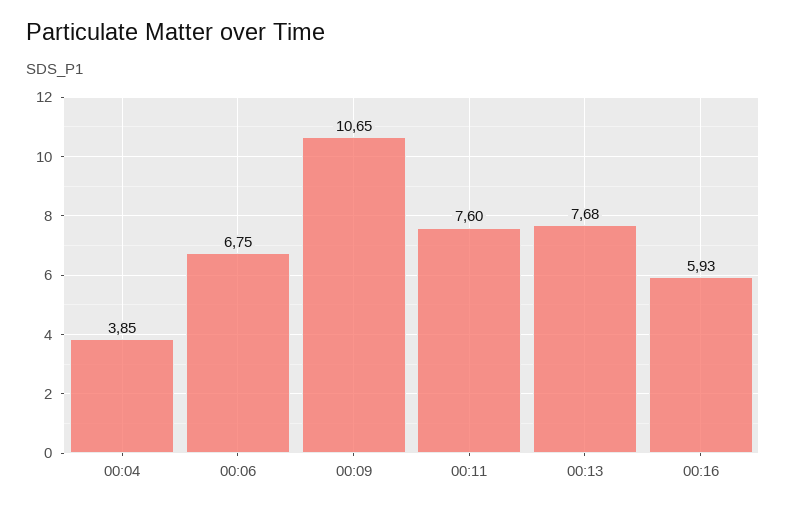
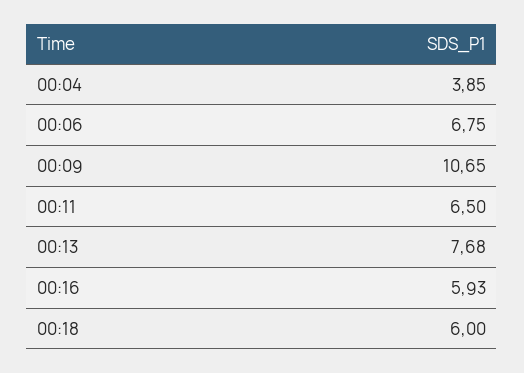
00:11: 7.6 -> 6.5
00:18: none -> 6

